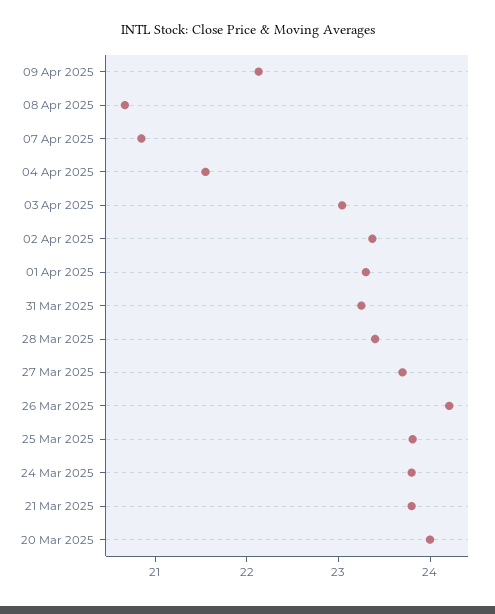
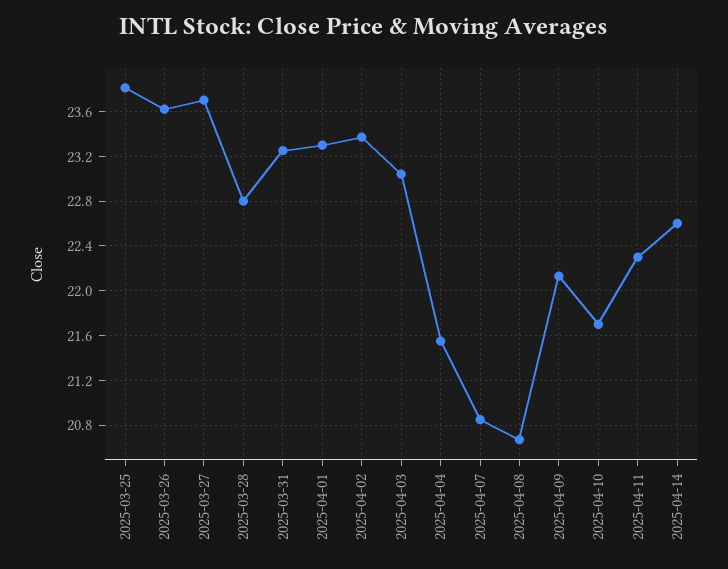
28 Mar 2025: 23.4 -> 22.8
26 Mar 2025: 24.2 -> 23.6
24 Mar 2025: 23.8 -> none
21 Mar 2025: 23.8 -> none
20 Mar 2025: 24 -> none
2025-04-10: none -> 21.7
2025-04-11: none -> 22.3
2025-04-14: none -> 22.6

